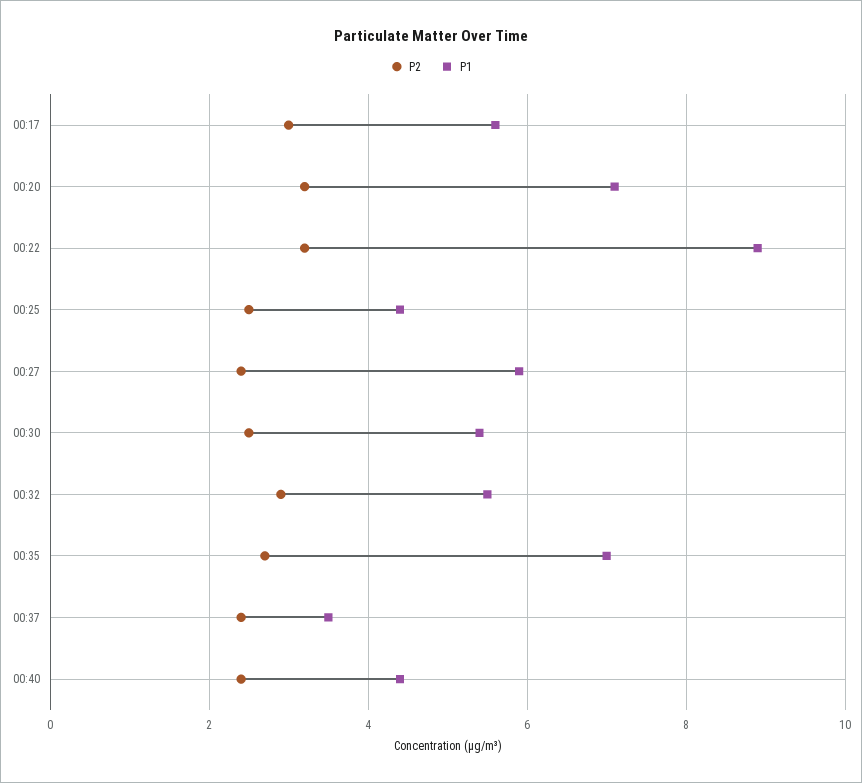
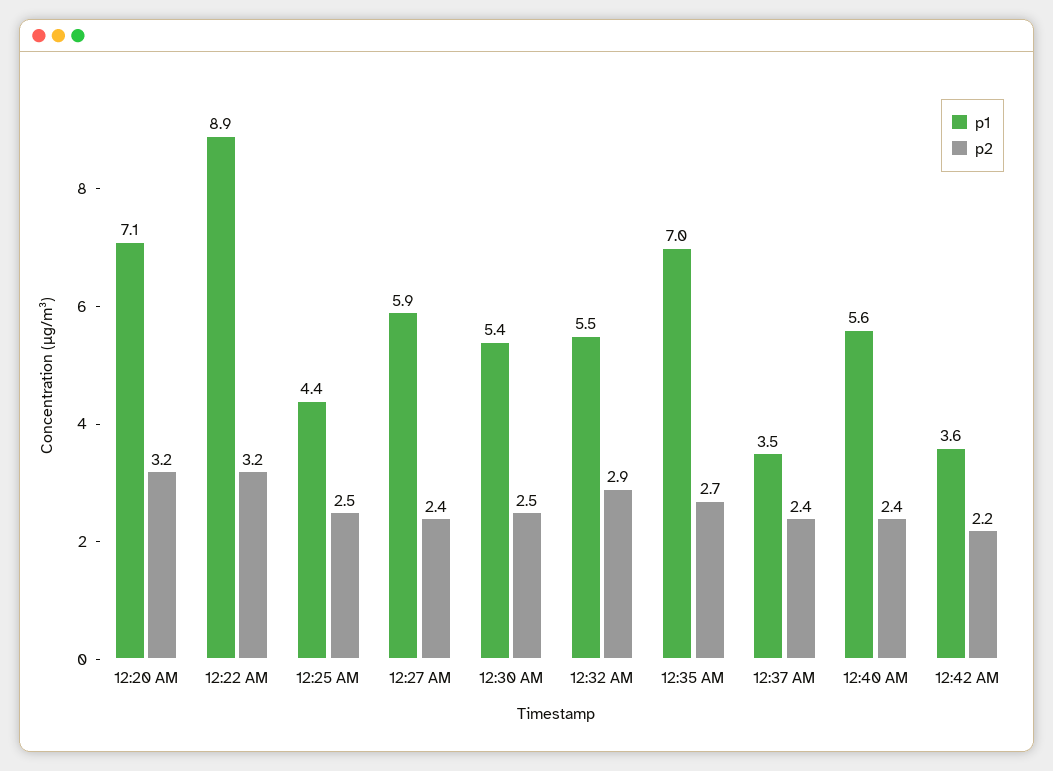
P2, 00:17: 3 -> none
P1, 00:17: 5.5 -> none
P1, 00:40: 4.5 -> 5.6
P1, 12:42 AM: none -> 3.6
P2, 12:42 AM: none -> 2.2

